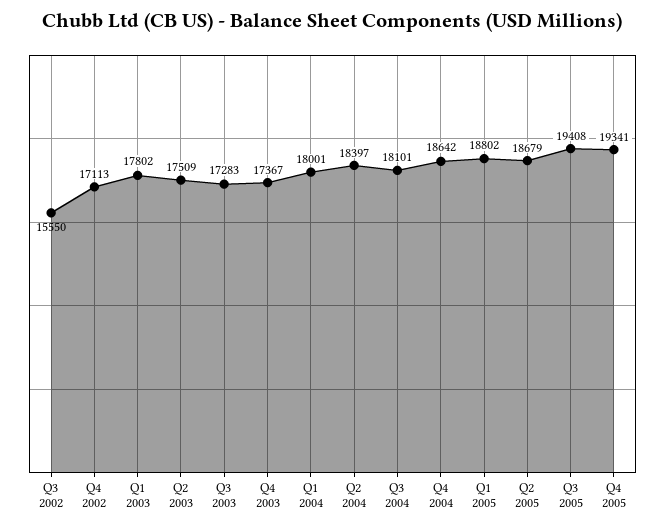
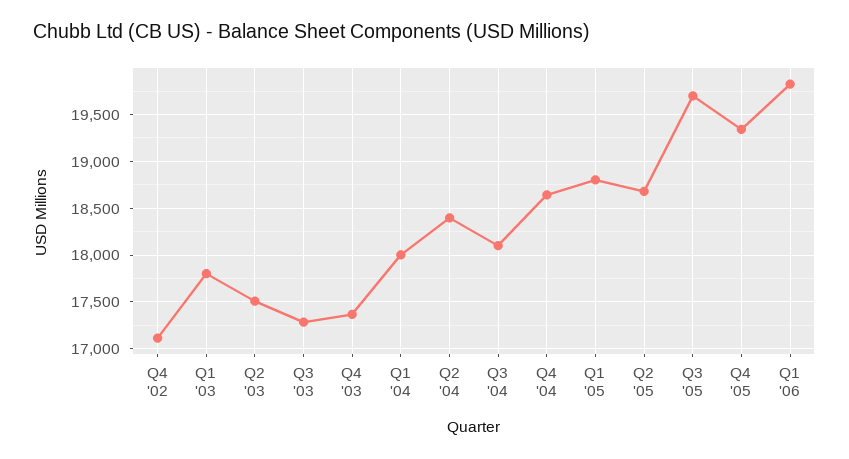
Q3 2002: 15550 -> none
Q3 2005: 19408 -> 19700
Q1 '06: none -> 19800

